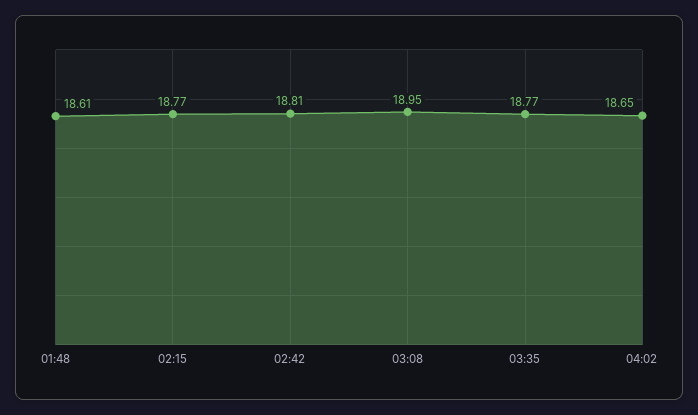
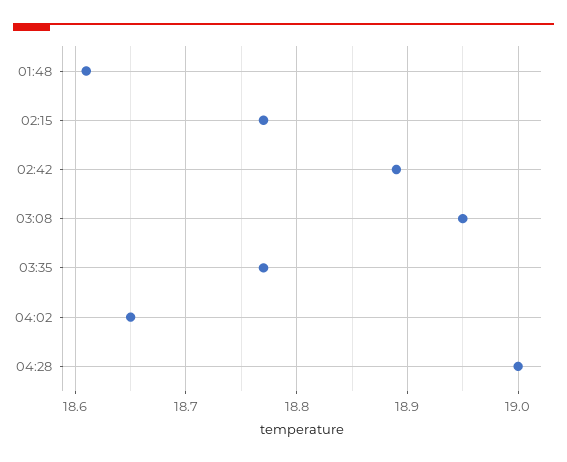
02:42: 18.81 -> 18.89
04:28: none -> 19

